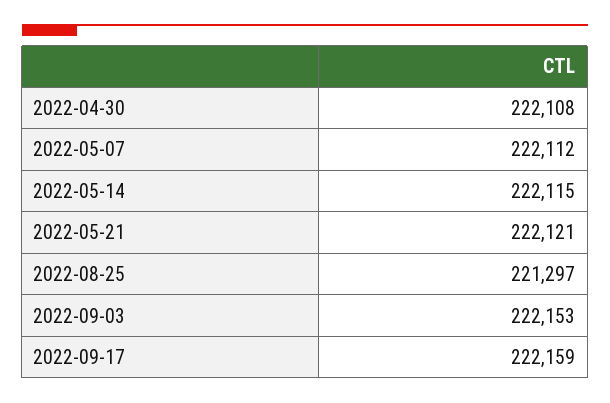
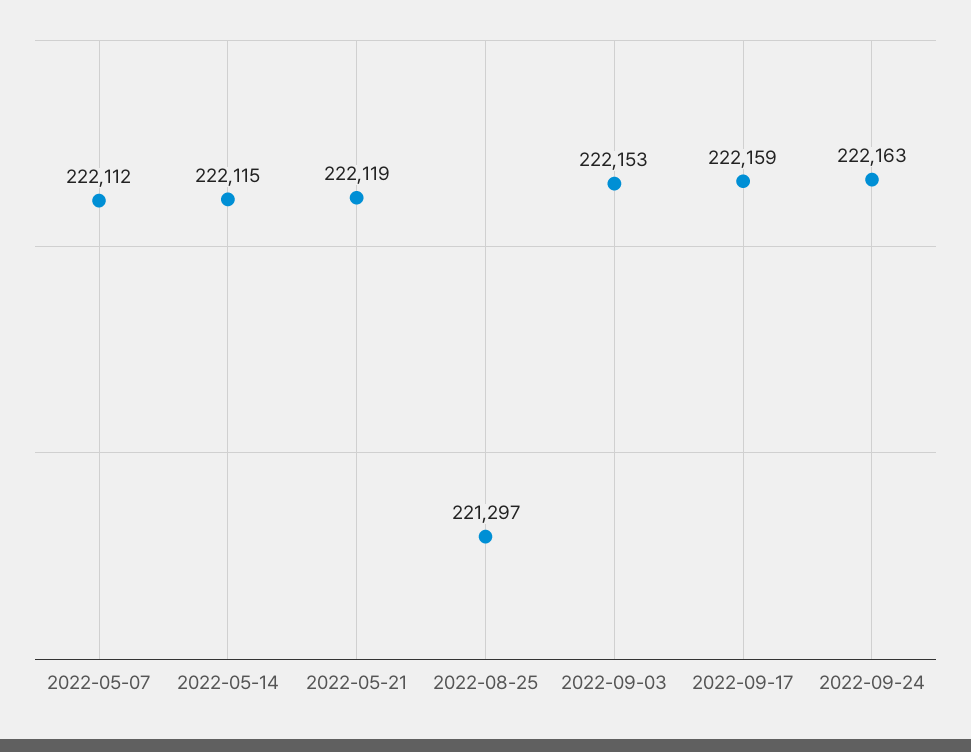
2022-04-30: 222108 -> none
2022-05-21: 222121 -> 222119
2022-09-24: none -> 222163

